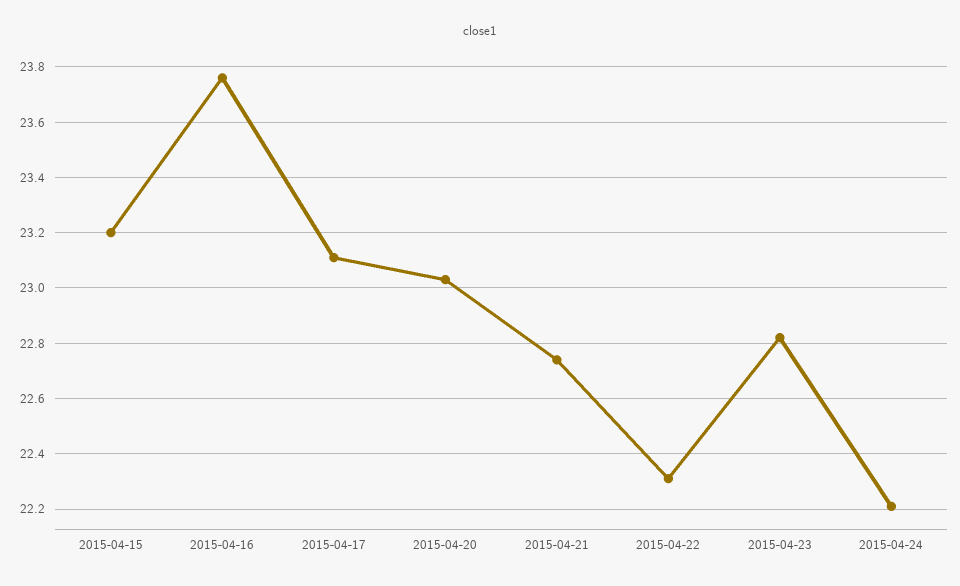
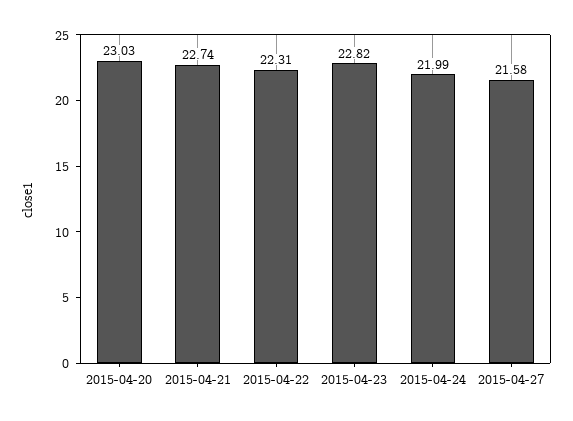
2015-04-15: 23.2 -> none
2015-04-16: 23.75 -> none
2015-04-17: 23.1 -> none
2015-04-24: 22.2 -> 21.99
2015-04-27: none -> 21.58

